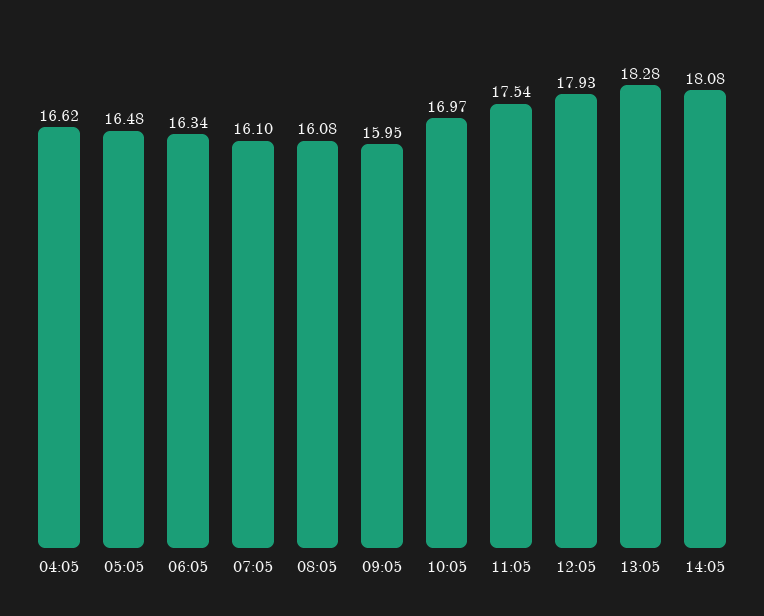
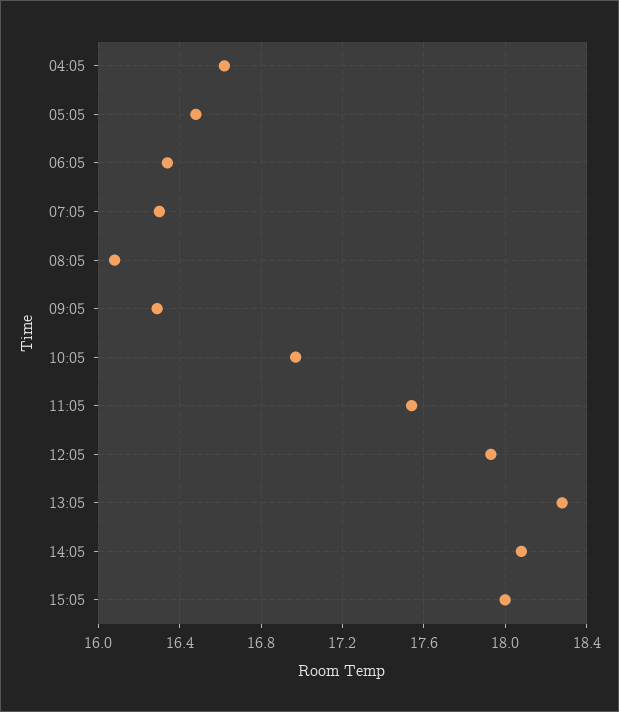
07:05: 16.1 -> 16.3
09:05: 15.95 -> 16.3
15:05: none -> 18

